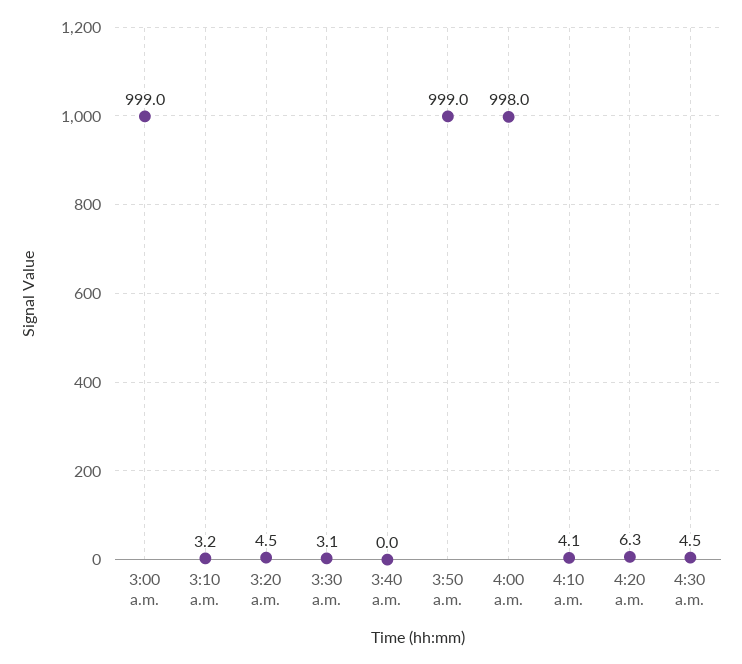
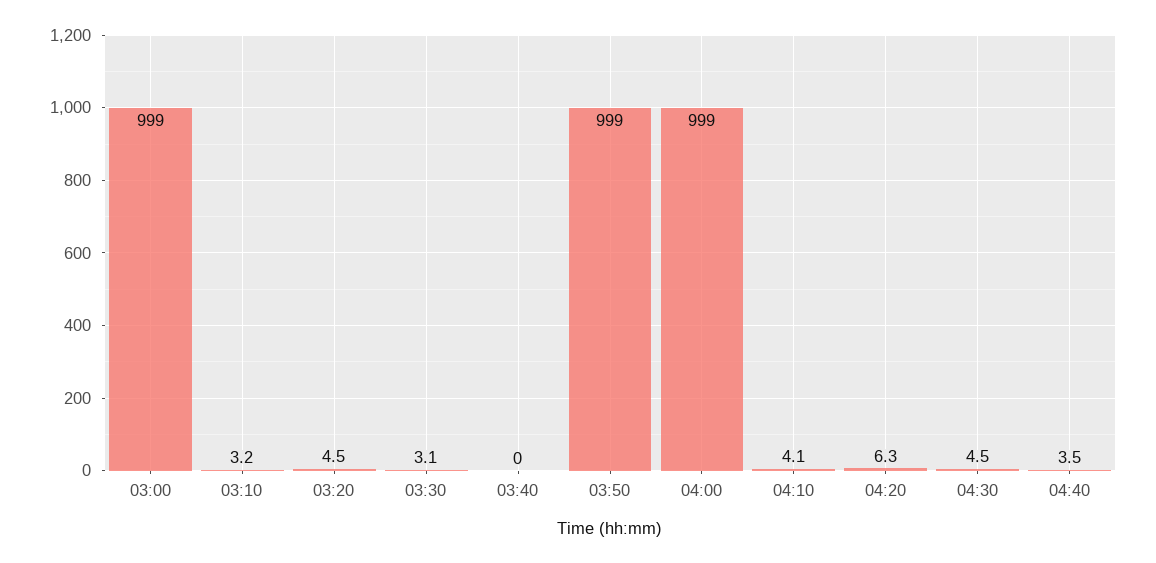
4:00 a.m.: 998 -> 999
04:40: none -> 3.5

